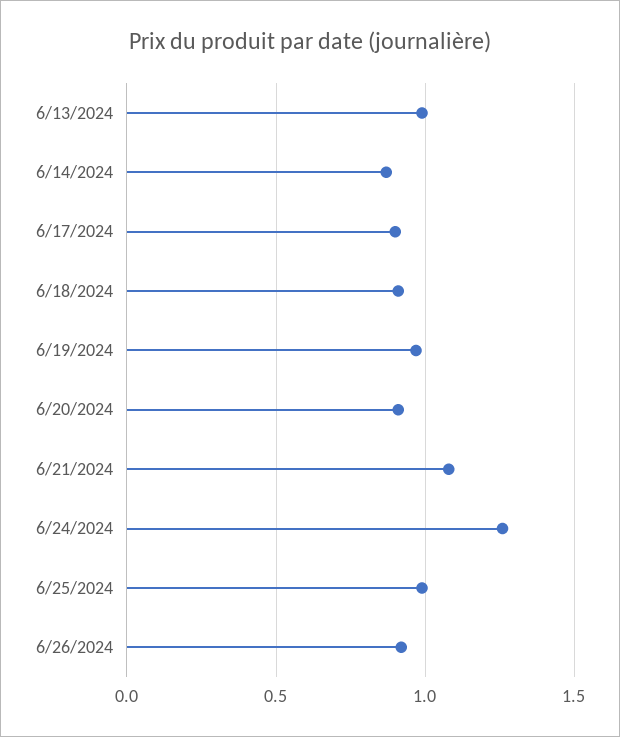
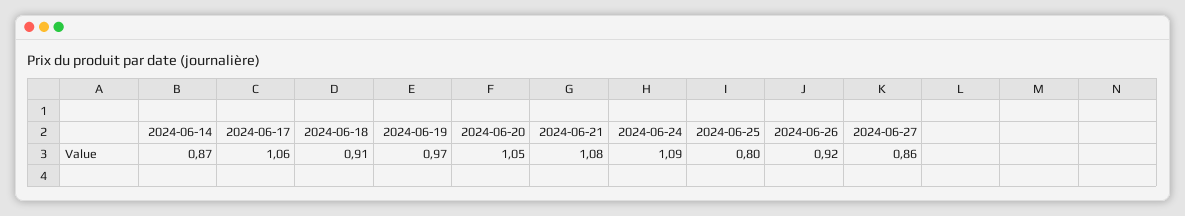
6/13/2024: 1 -> none
6/17/2024: 0.9 -> 1.06
6/20/2024: 0.9 -> 1.05
6/24/2024: 1.25 -> 1.09
6/25/2024: 1 -> 0.8
2024-06-27: none -> 0.86

